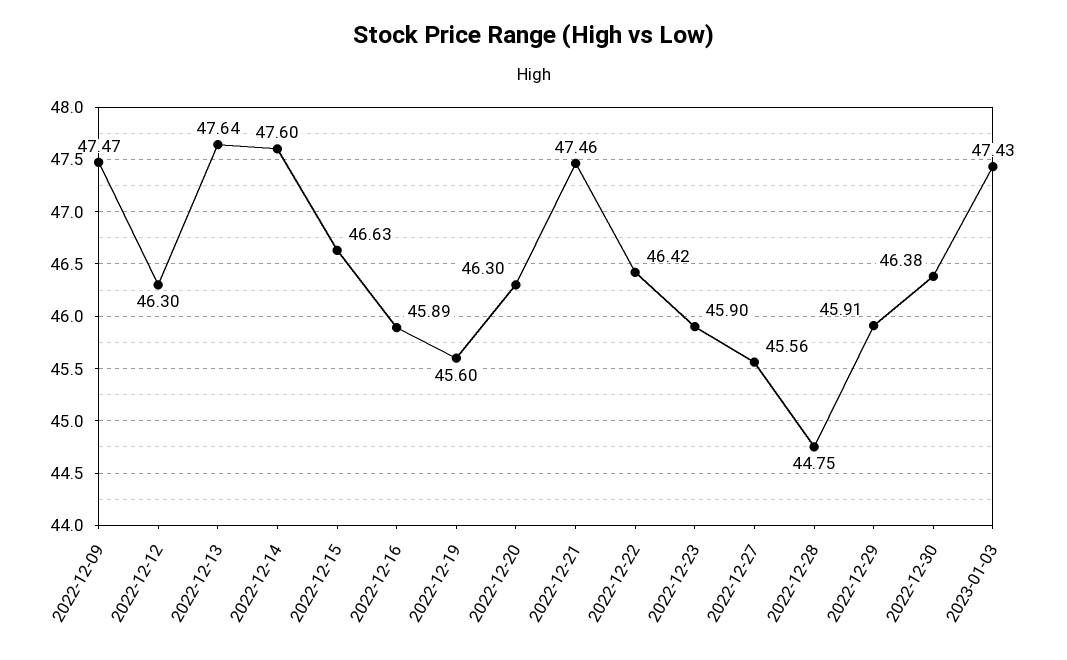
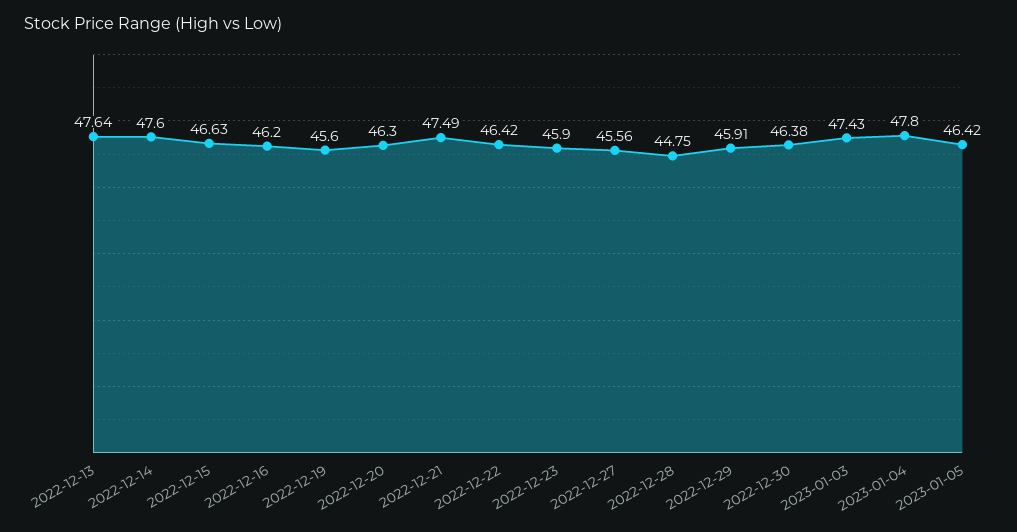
2022-12-09: 47.47 -> none
2022-12-12: 46.3 -> none
2022-12-16: 45.89 -> 46.2
2022-12-21: 47.46 -> 47.49
2023-01-04: none -> 47.8
2023-01-05: none -> 46.42

